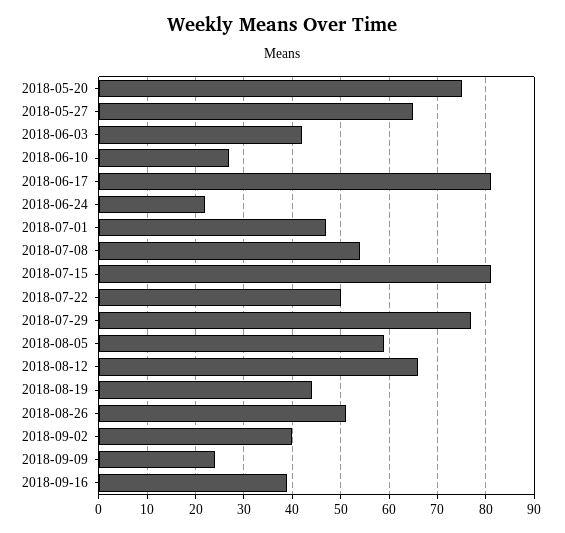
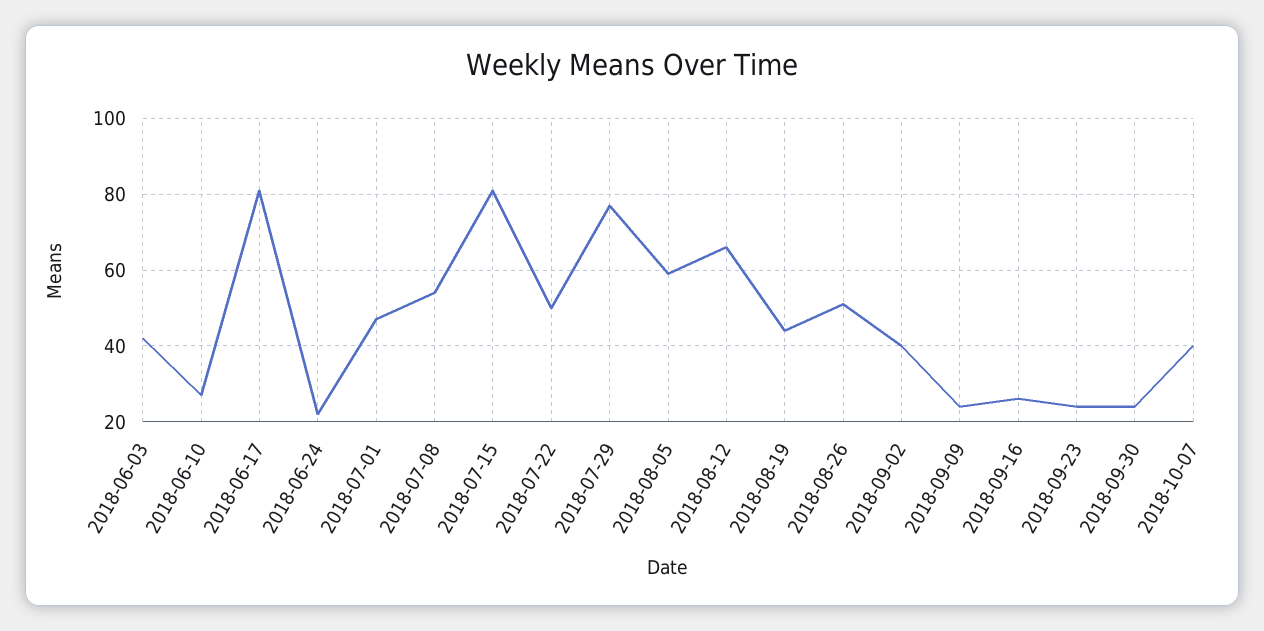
2018-05-20: 75 -> none
2018-05-27: 65 -> none
2018-09-16: 40 -> 25
2018-09-23: none -> 25
2018-09-30: none -> 25
2018-10-07: none -> 40

